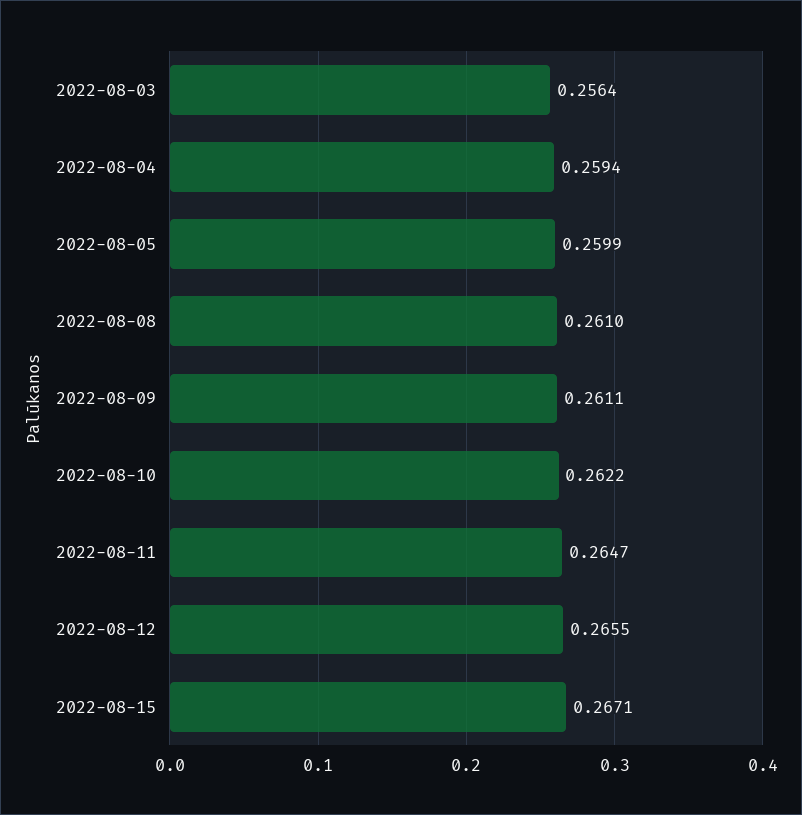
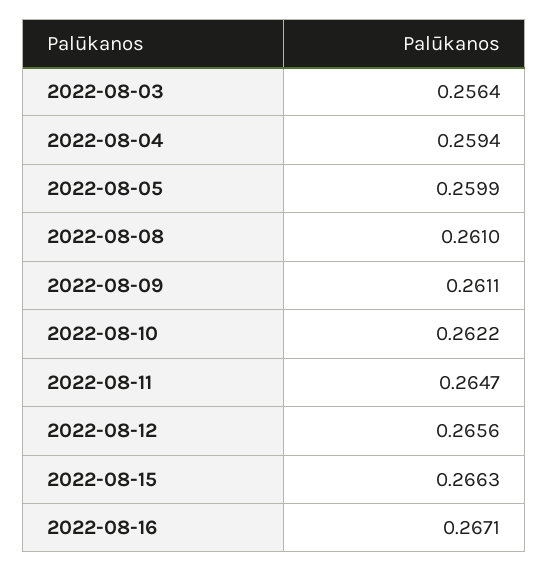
2022-08-12: 0.2655 -> 0.2656
2022-08-15: 0.2671 -> 0.2663
2022-08-16: none -> 0.2671

